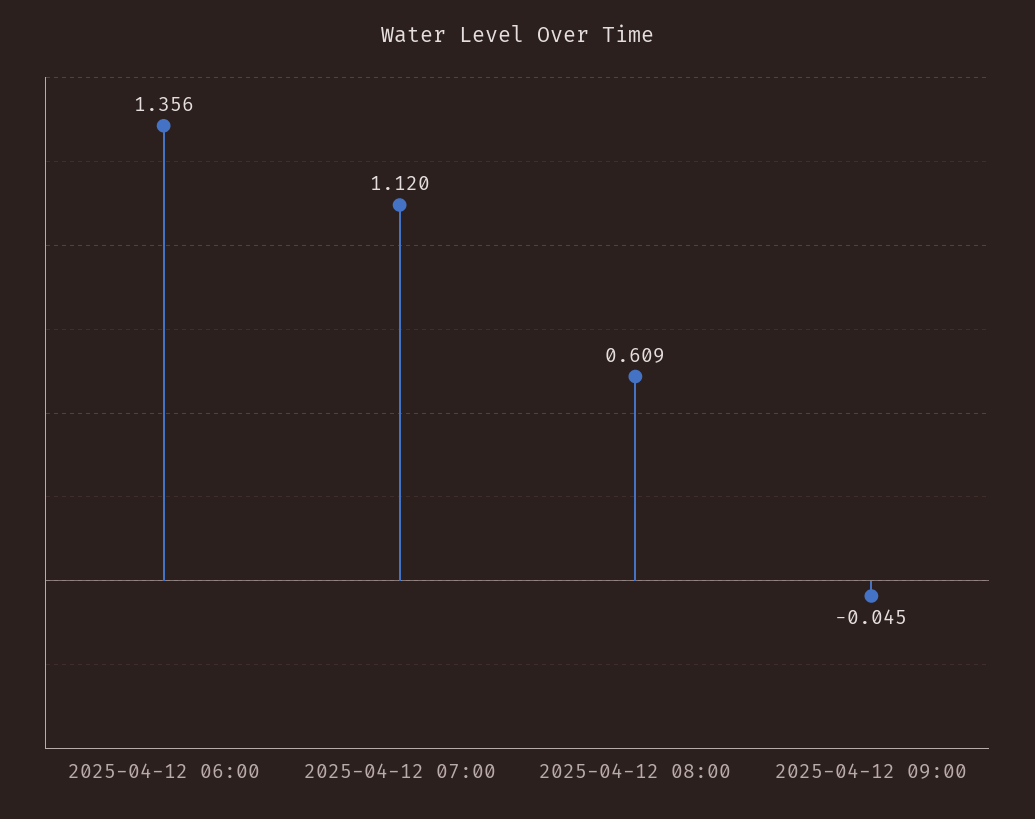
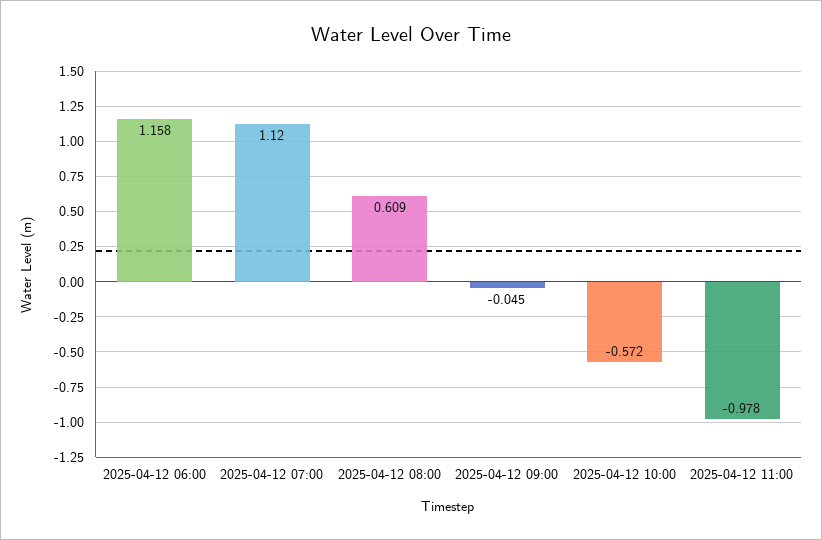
2025-04-12 06:00: 1.356 -> 1.158
2025-04-12 10:00: none -> -0.572
2025-04-12 11:00: none -> -0.978

